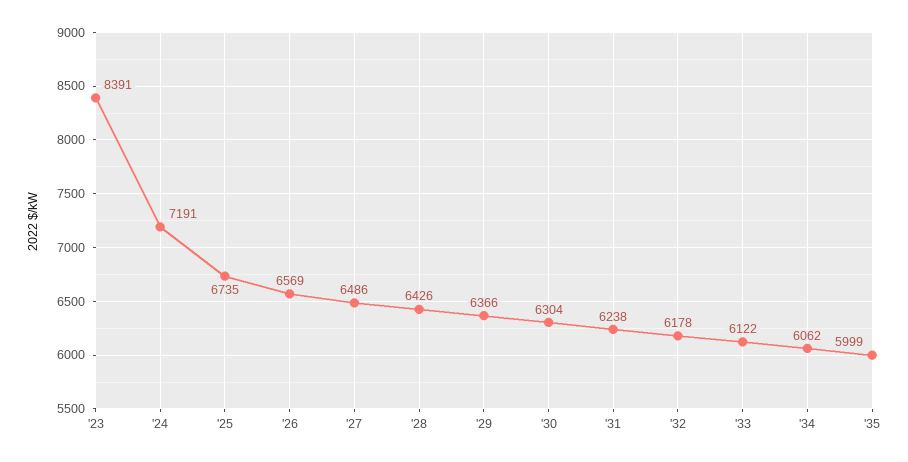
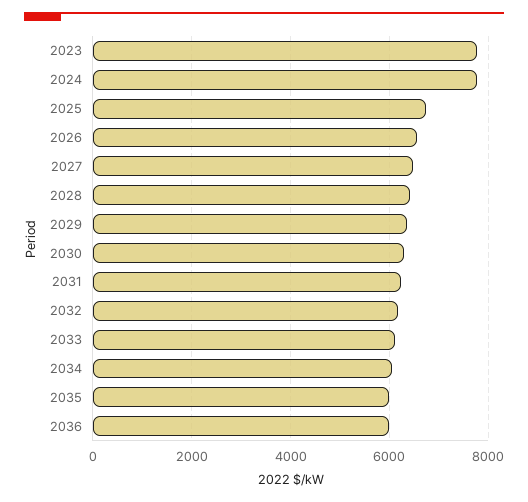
'23: 8391 -> 7800
'24: 7191 -> 7800
2036: none -> 6000

